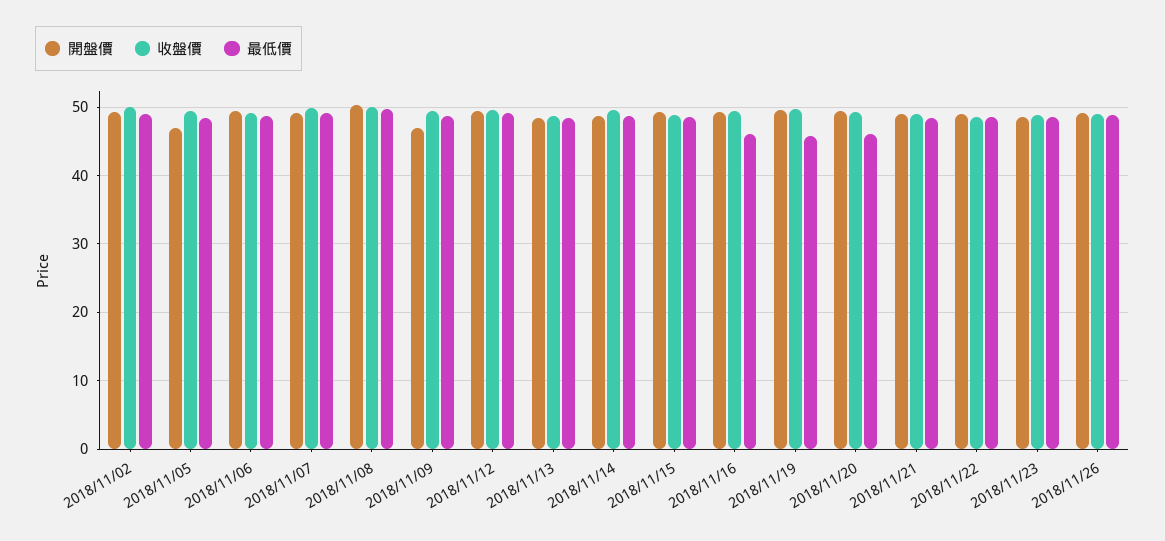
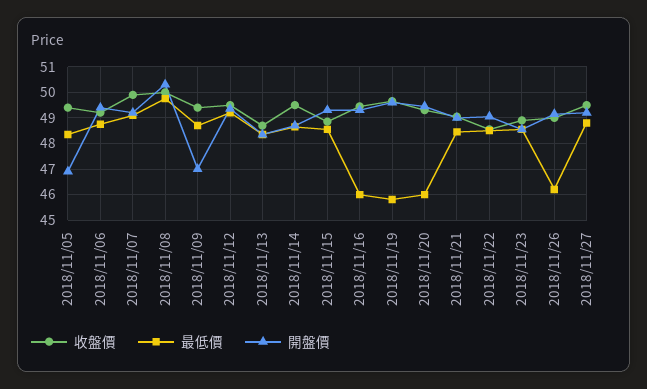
開盤價, 2018/11/02: 49 -> none
收盤價, 2018/11/02: 50 -> none
最低價, 2018/11/02: 49 -> none
最低價, 2018/11/26: 49 -> 46.25
收盤價, 2018/11/27: none -> 49.5
最低價, 2018/11/27: none -> 48.75
開盤價, 2018/11/27: none -> 49.25

